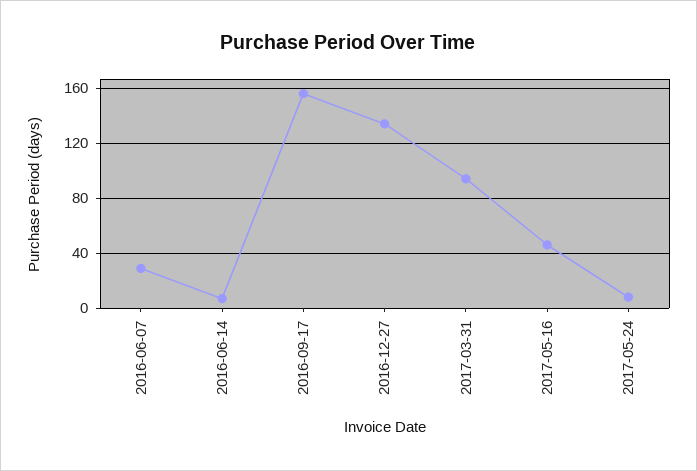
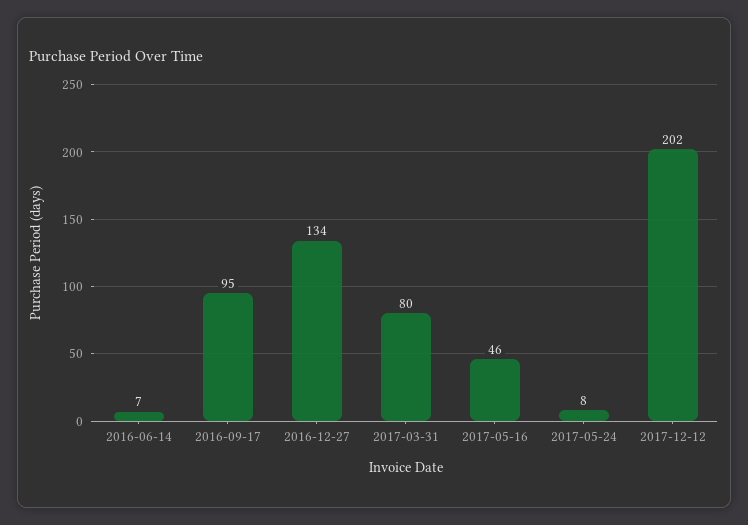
2016-06-07: 30 -> none
2016-09-17: 155 -> 95
2017-03-31: 95 -> 80
2017-12-12: none -> 202

